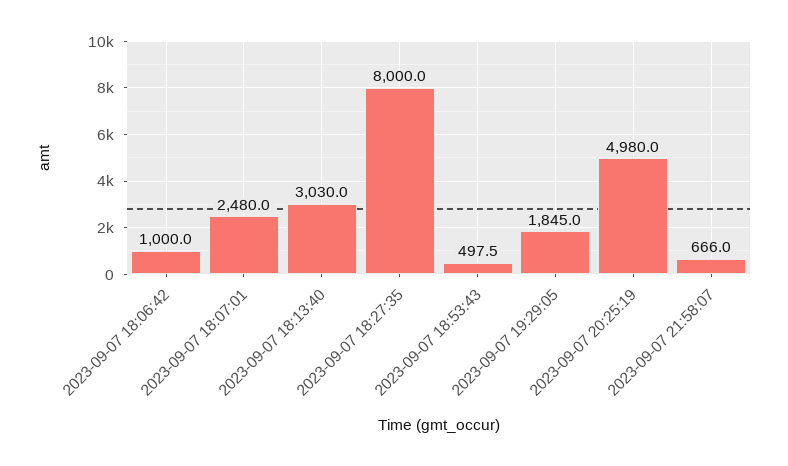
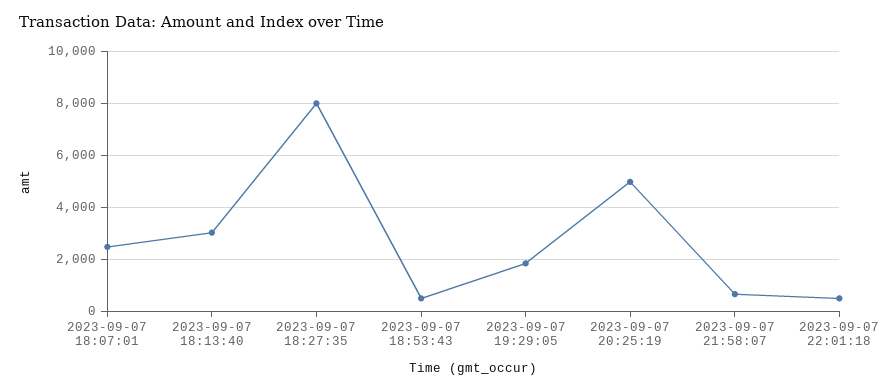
2023-09-07 18:06:42: 1000 -> none
2023-09-07 22:01:18: none -> 500

